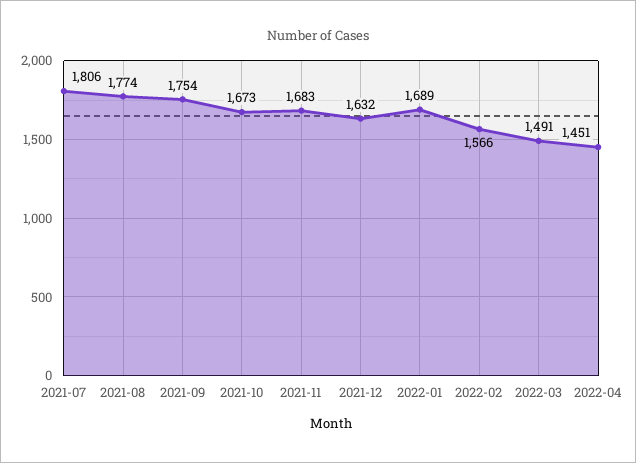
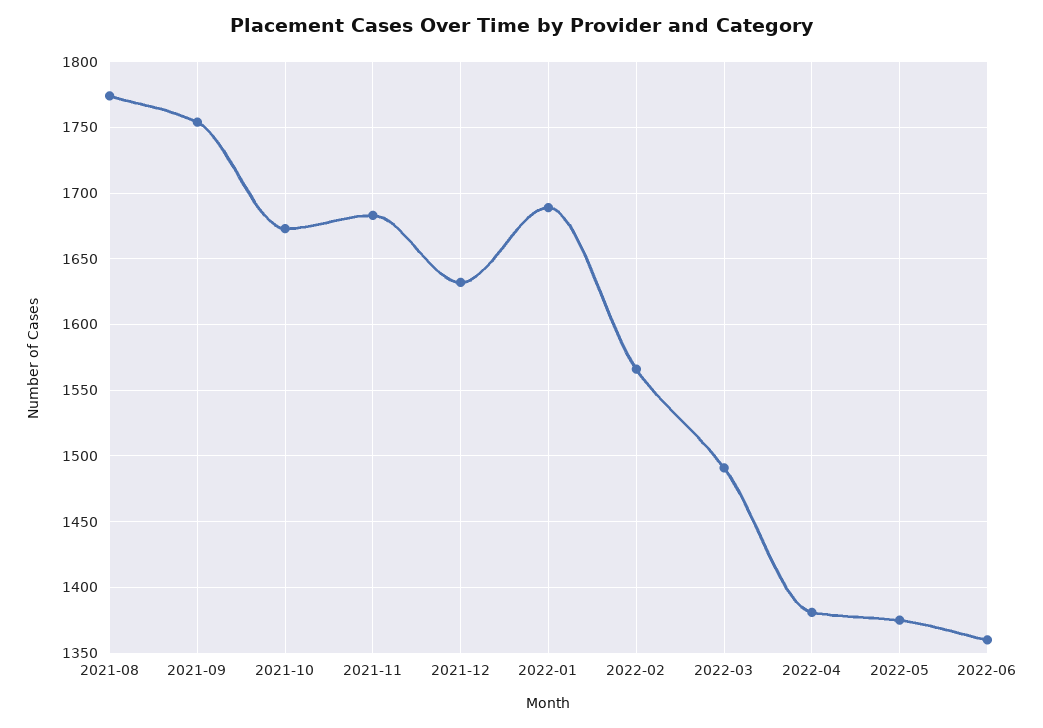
2021-07: 1806 -> none
2022-04: 1451 -> 1380
2022-05: none -> 1375
2022-06: none -> 1360

